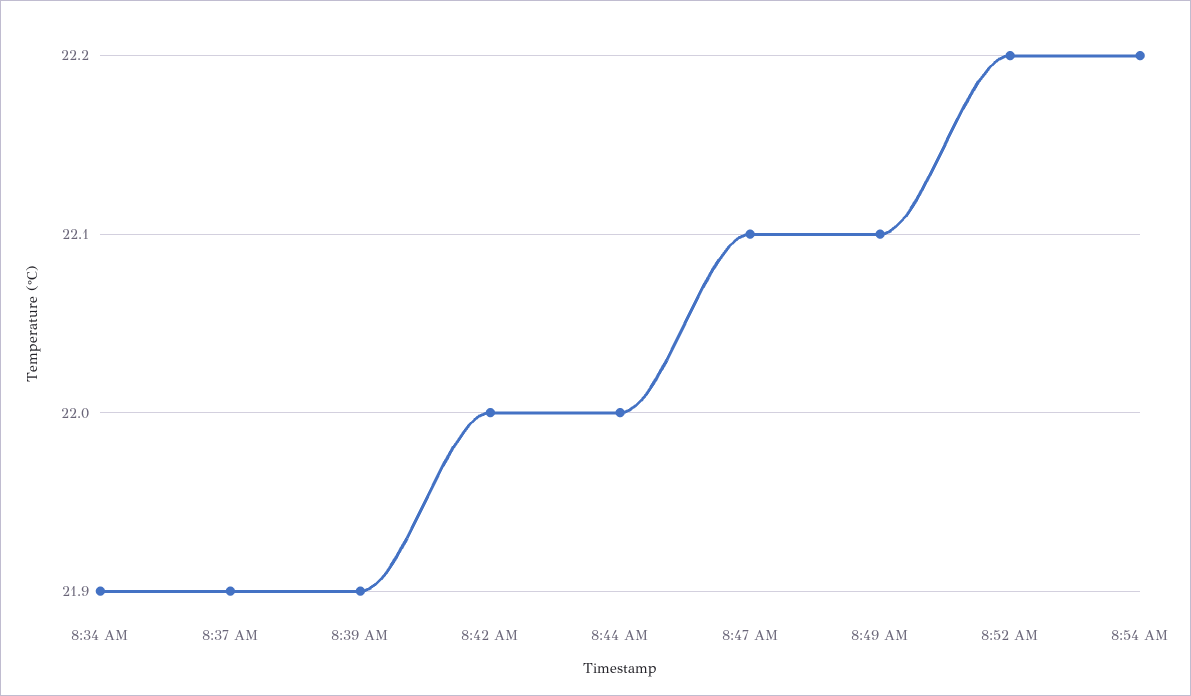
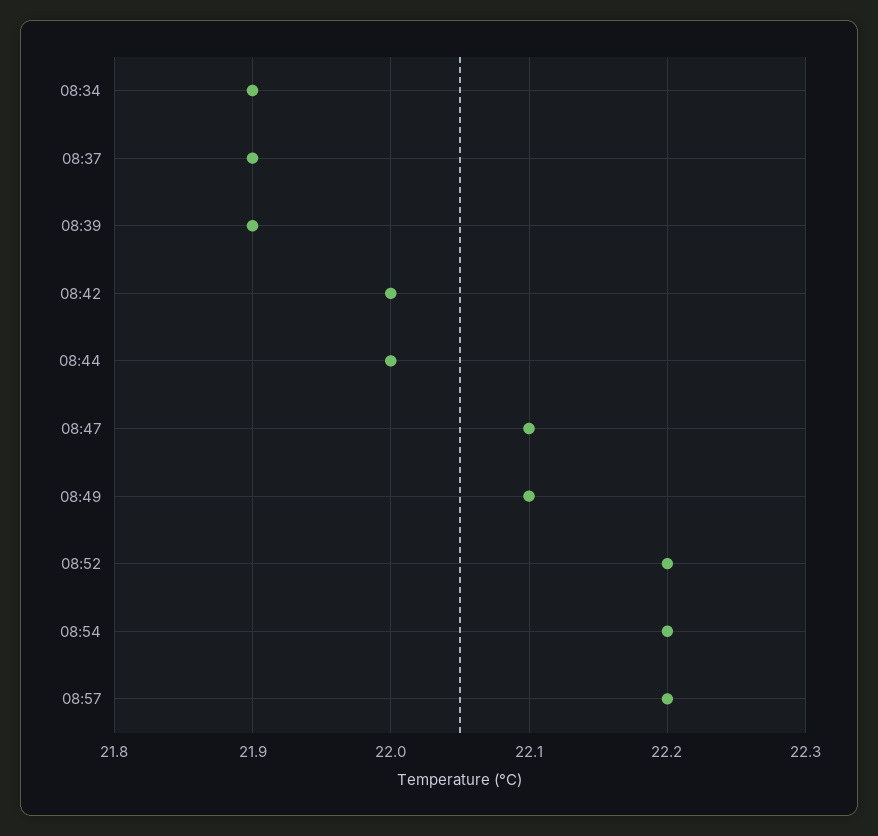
08:57: none -> 22.2

